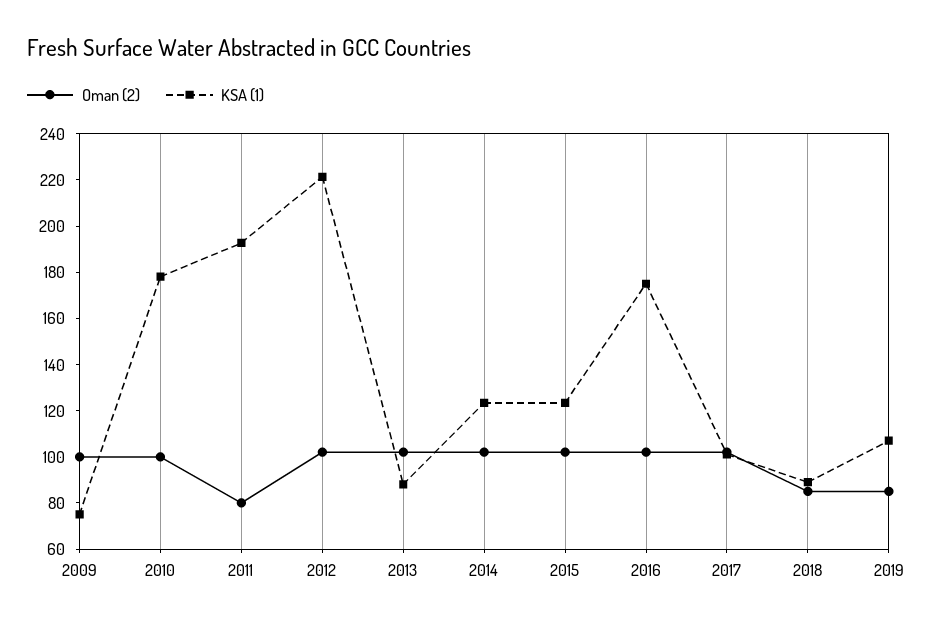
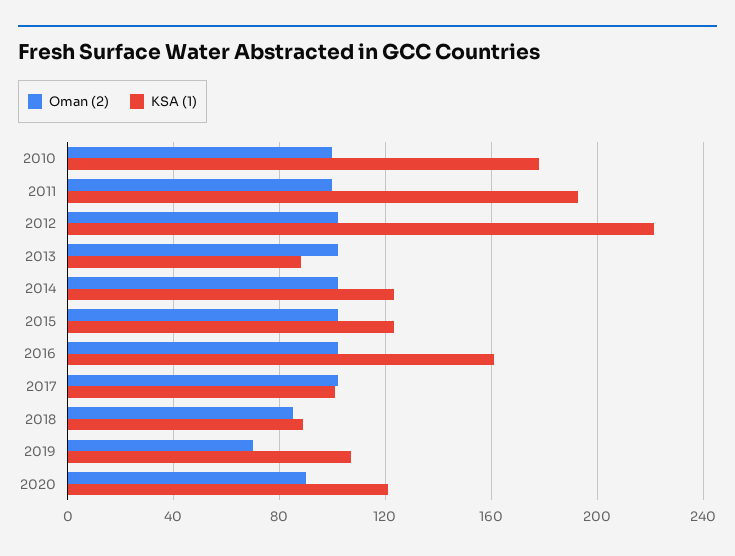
Oman (2), 2009: 100 -> none
KSA (1), 2009: 75 -> none
Oman (2), 2011: 80 -> 100
KSA (1), 2016: 175 -> 160
Oman (2), 2019: 85 -> 70
Oman (2), 2020: none -> 90
KSA (1), 2020: none -> 120

